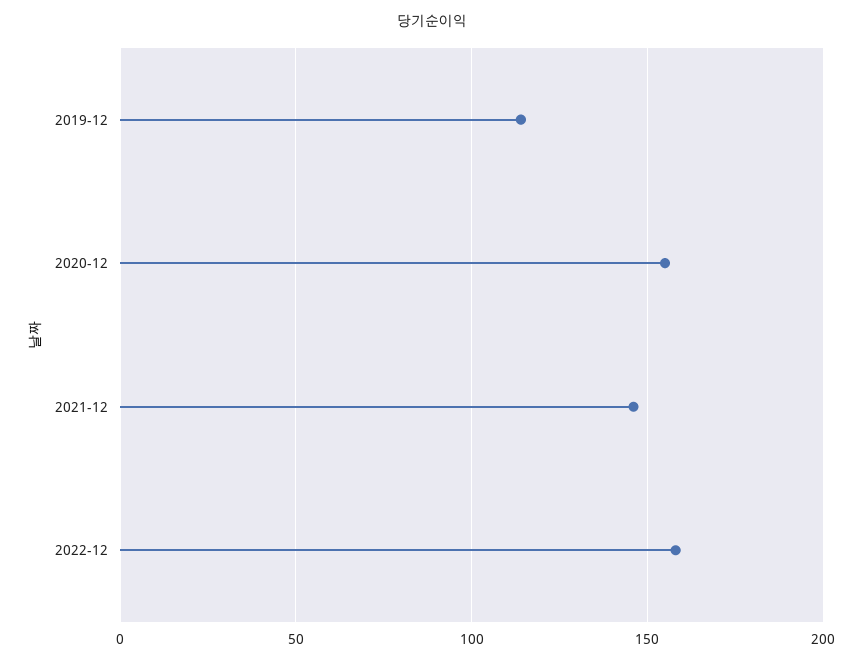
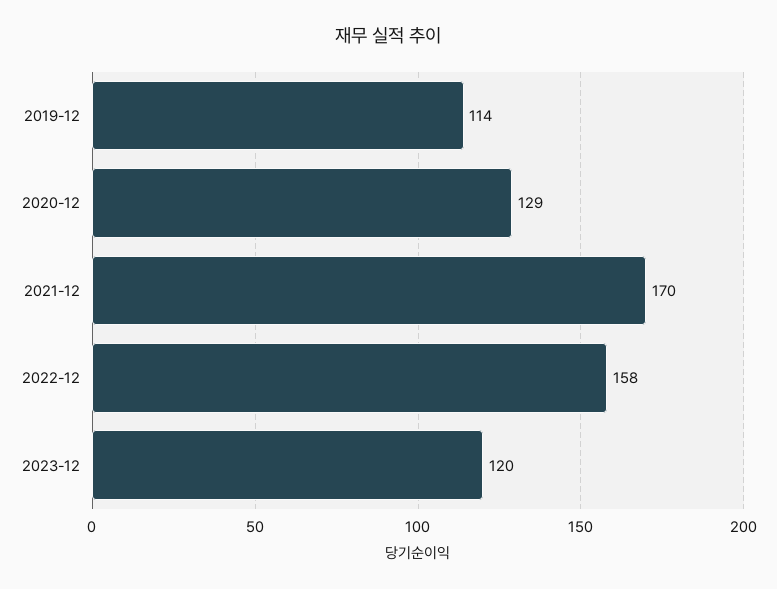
2020-12: 155 -> 129
2021-12: 145 -> 170
2023-12: none -> 120

